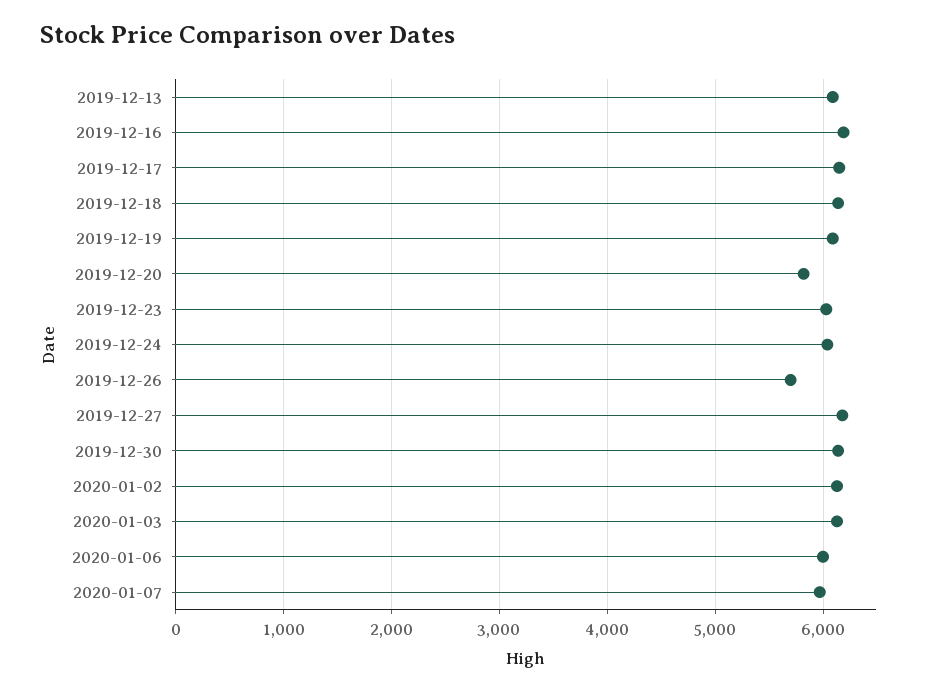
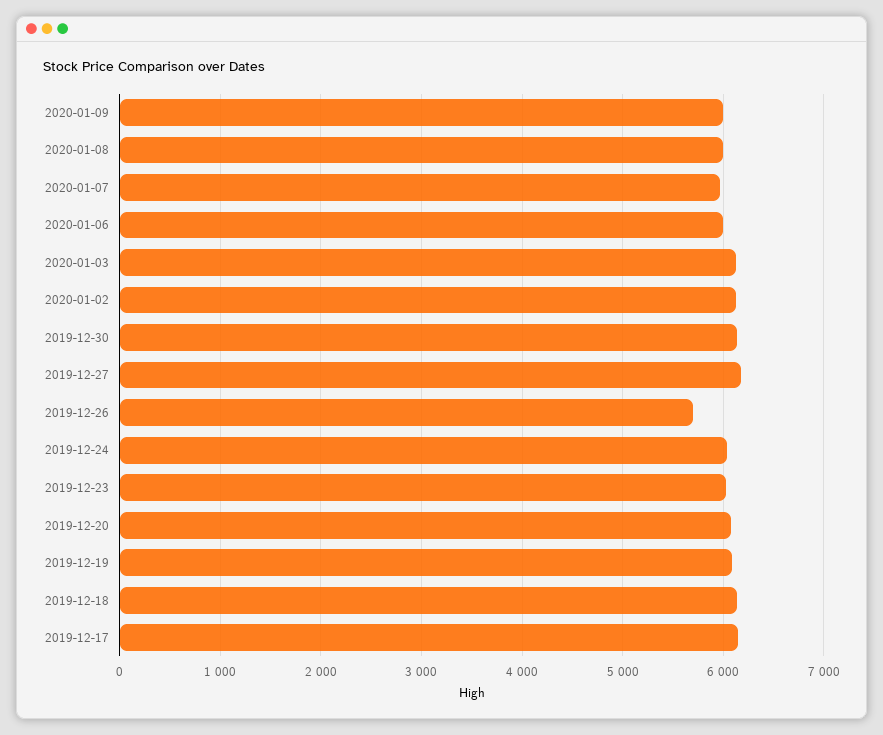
2019-12-13: 6100 -> none
2019-12-16: 6200 -> none
2019-12-20: 5800 -> 6100
2020-01-09: none -> 6000
2020-01-08: none -> 6000

